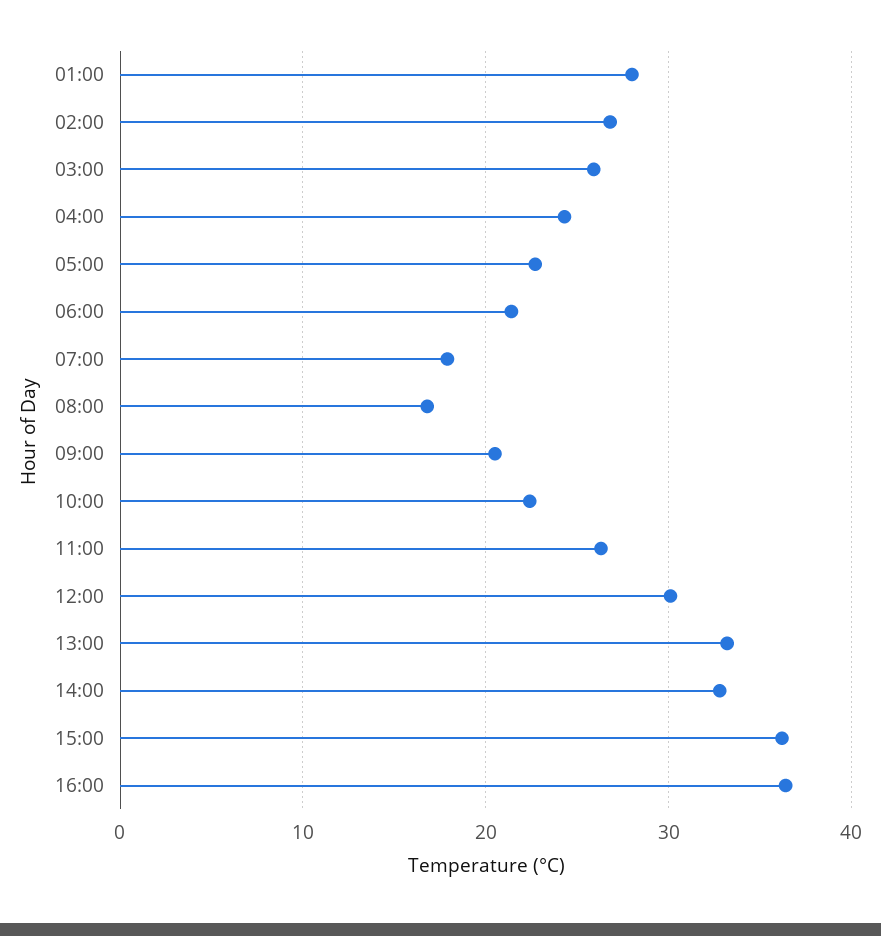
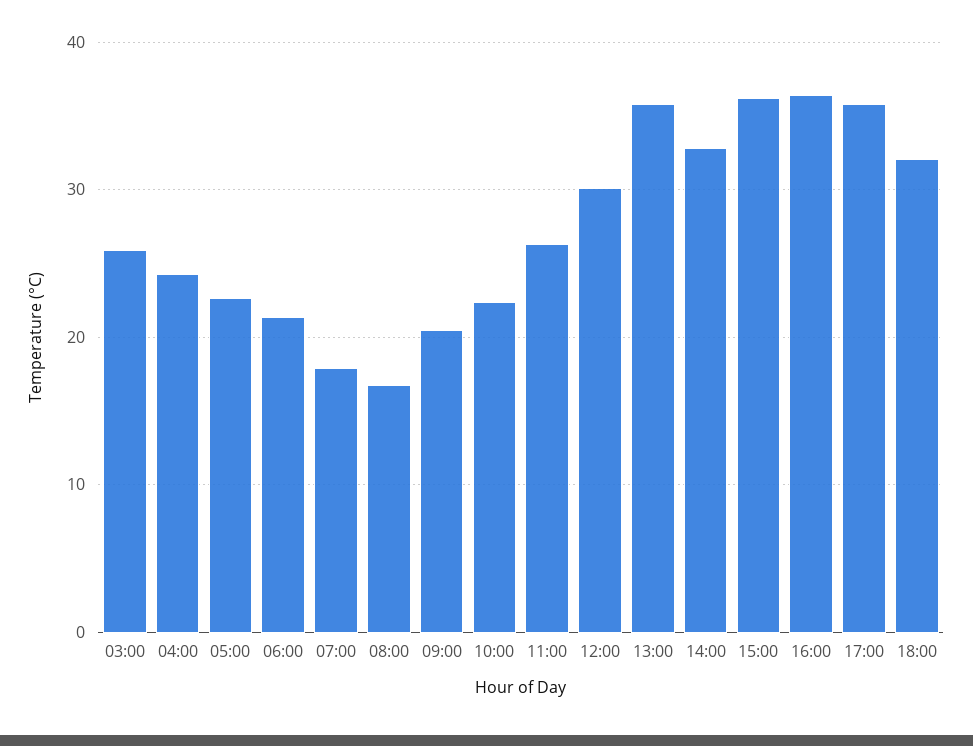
01:00: 28 -> none
02:00: 27 -> none
13:00: 33 -> 36
17:00: none -> 36
18:00: none -> 32

